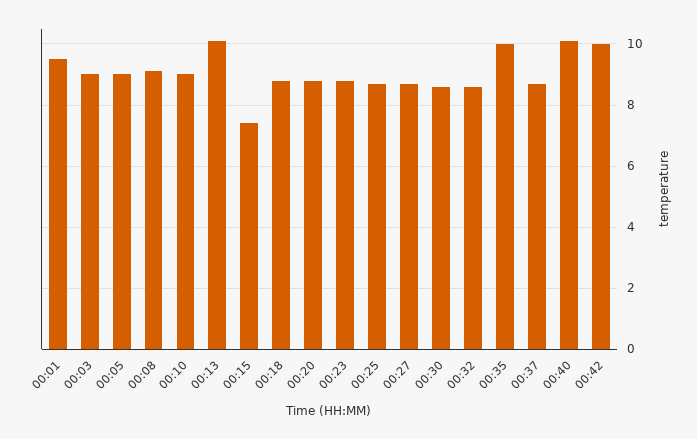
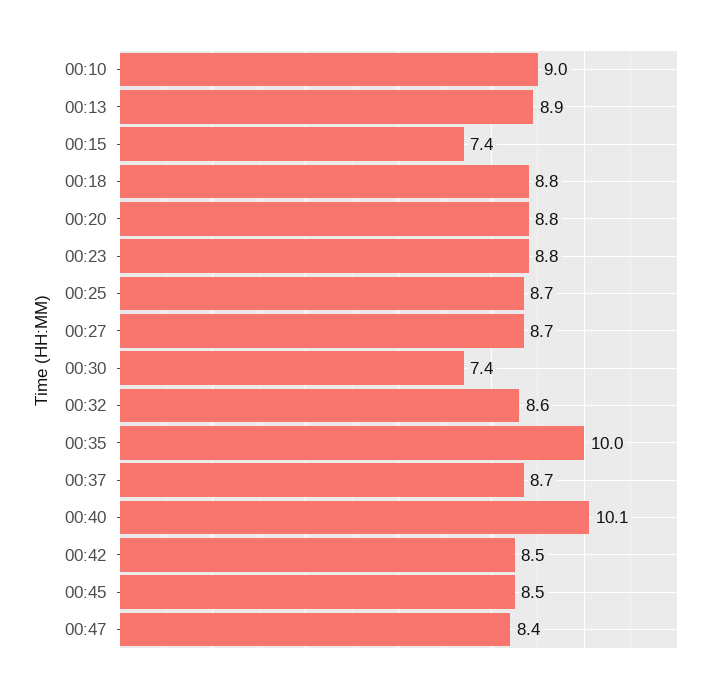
00:01: 9.5 -> none
00:03: 9 -> none
00:05: 9 -> none
00:08: 9 -> none
00:13: 10 -> 8.9
00:30: 8.5 -> 7.4
00:42: 10 -> 8.5
00:45: none -> 8.5
00:47: none -> 8.4

